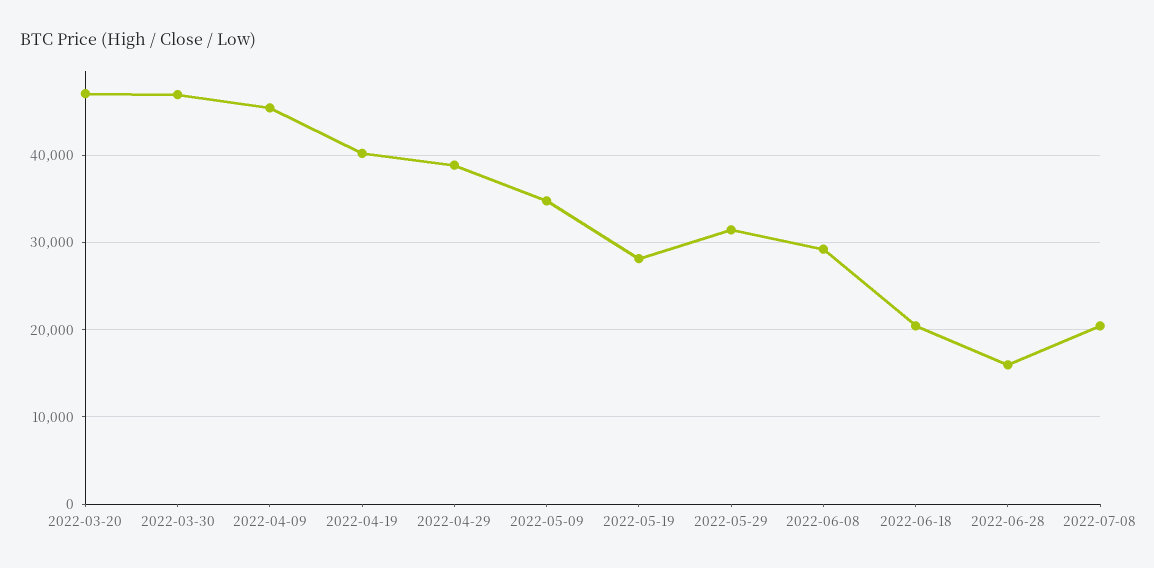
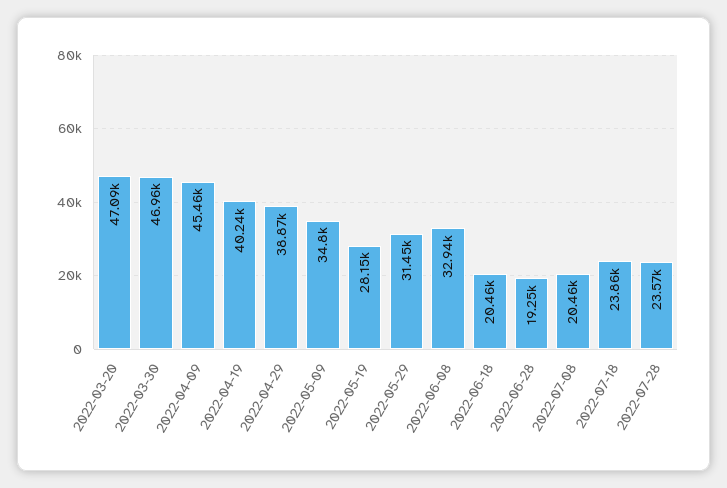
2022-06-08: 29000 -> 32940
2022-06-28: 16000 -> 19250
2022-07-18: none -> 23860
2022-07-28: none -> 23570

